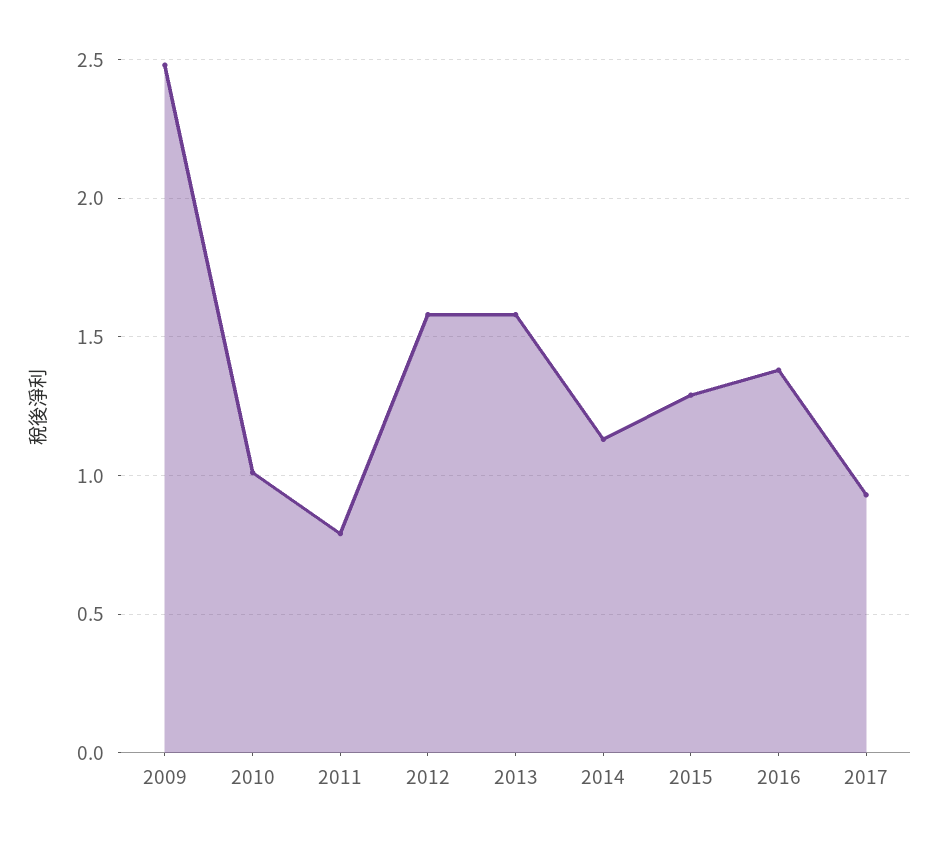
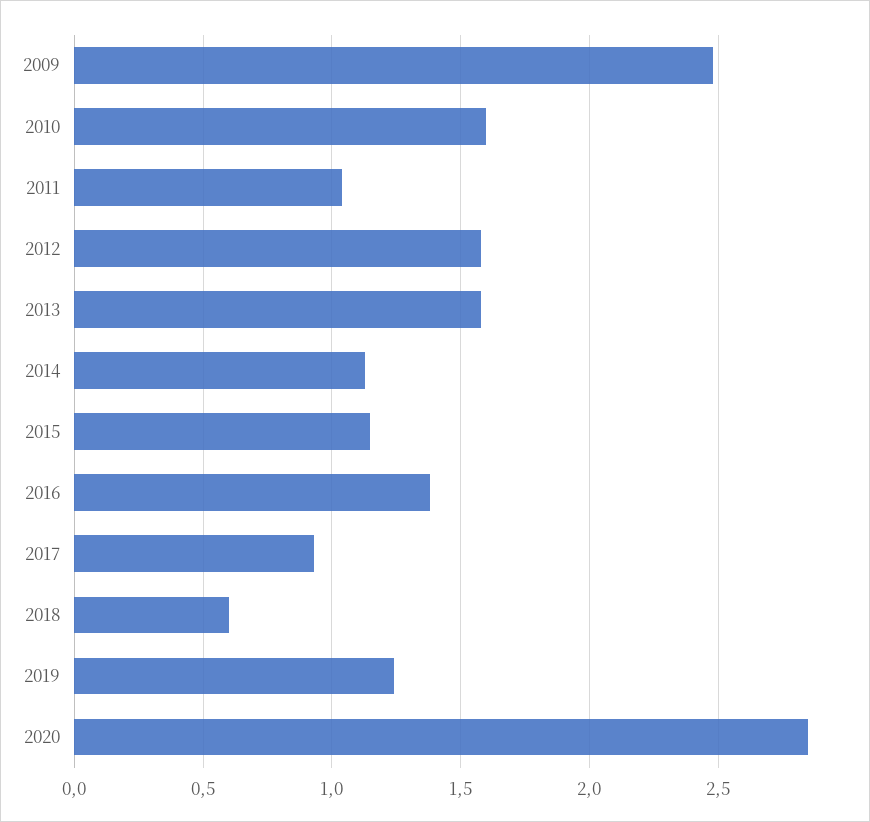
2010: 1 -> 1.6
2011: 0.8 -> 1.05
2015: 1.3 -> 1.15
2018: none -> 0.6
2019: none -> 1.25
2020: none -> 2.85

